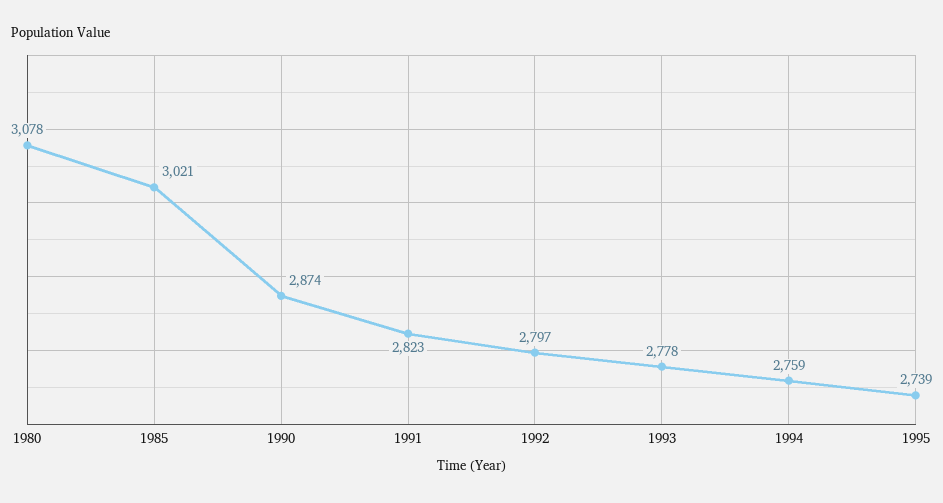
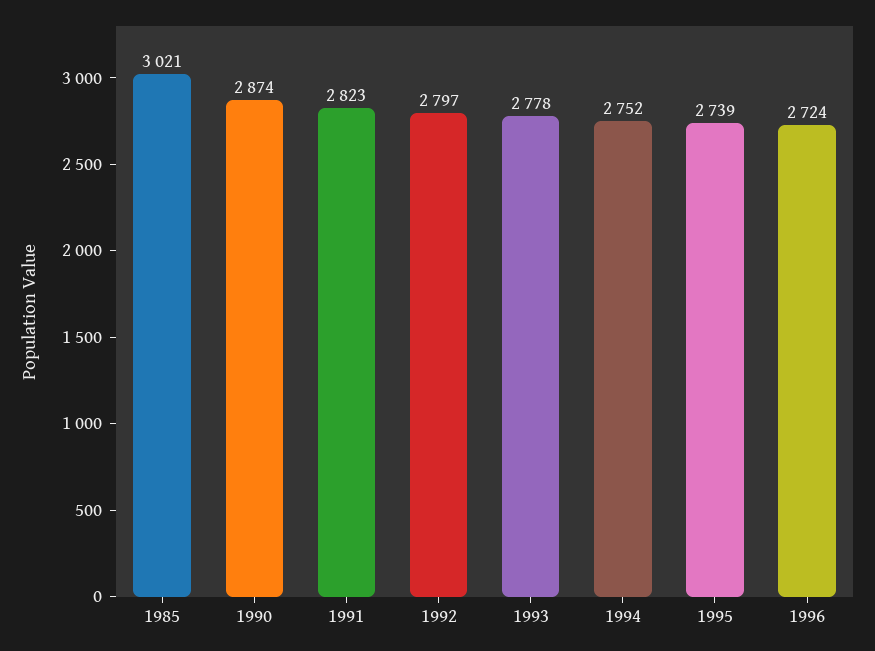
1980: 3078 -> none
1994: 2759 -> 2752
1996: none -> 2724

